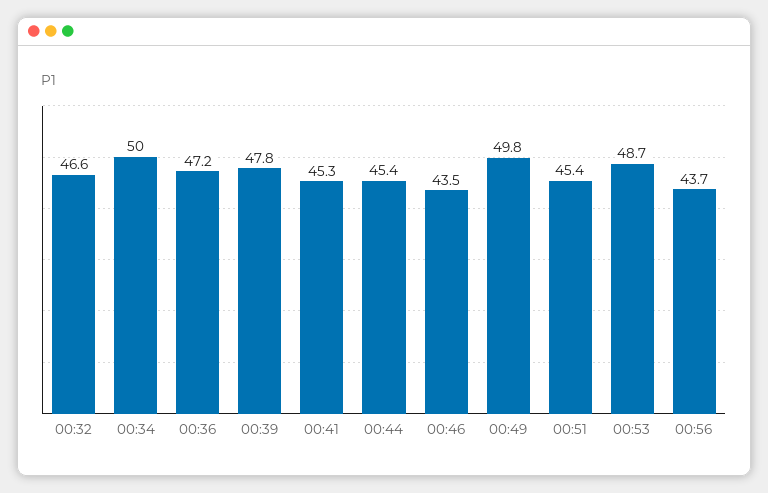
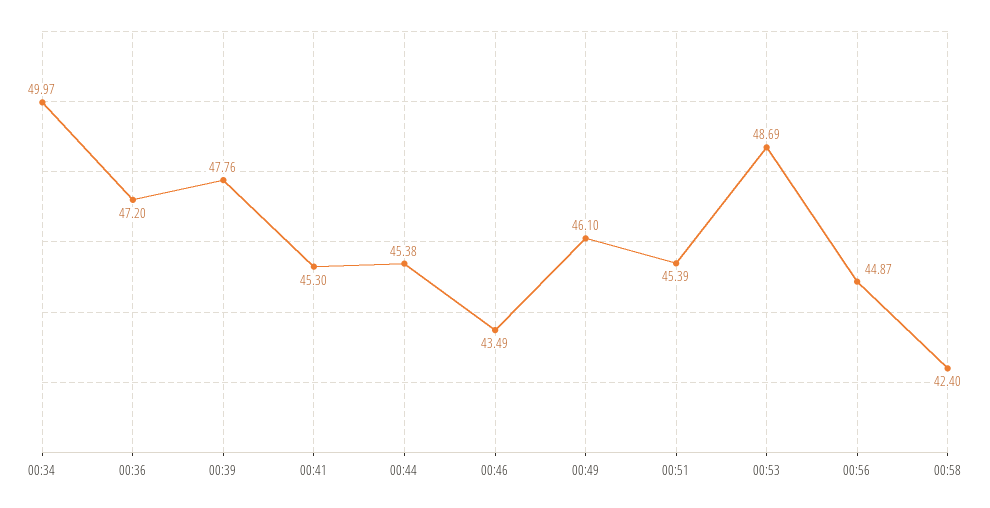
00:32: 46.6 -> none
00:49: 49.8 -> 46.1
00:56: 43.7 -> 44.87
00:58: none -> 42.4

